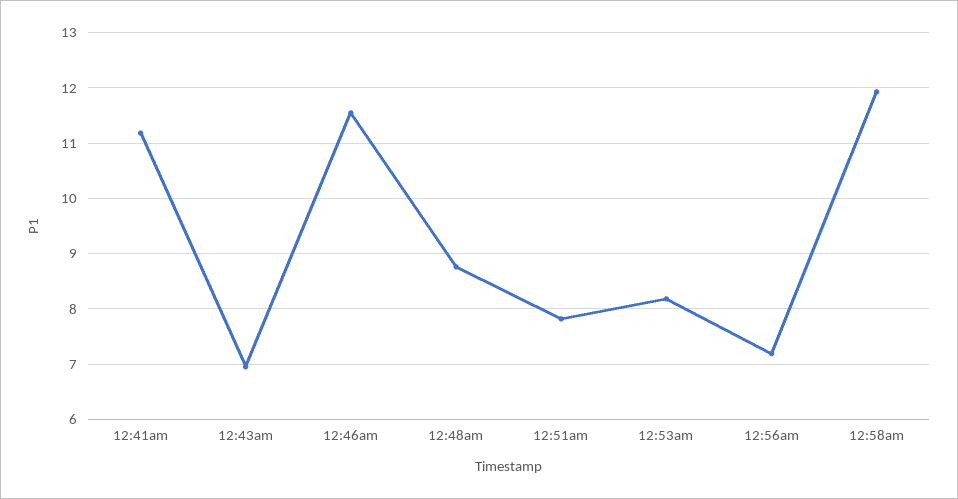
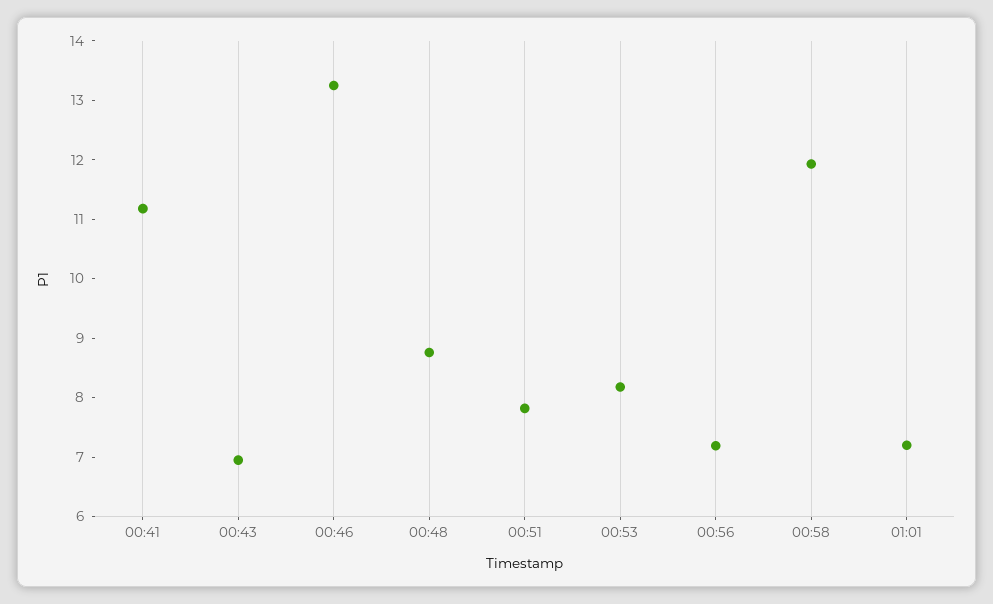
12:46am: 11.6 -> 13.2
01:01: none -> 7.2

